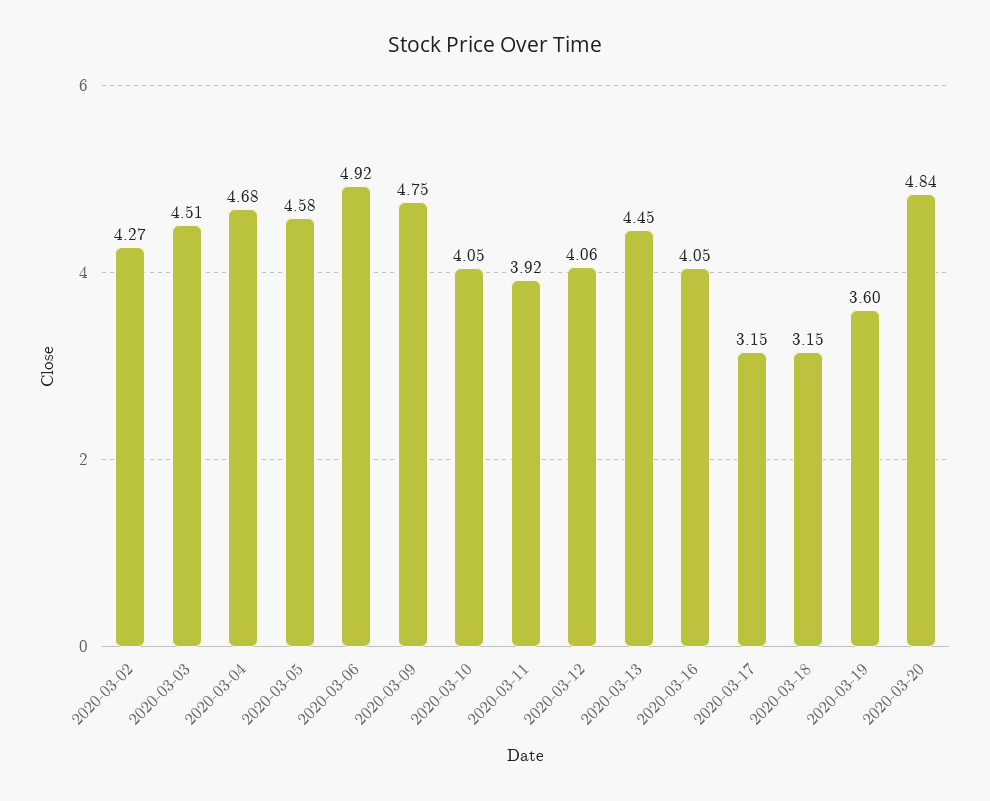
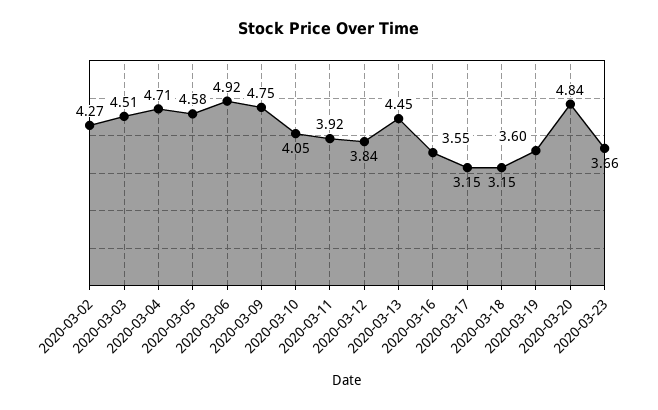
2020-03-04: 4.68 -> 4.71
2020-03-12: 4.06 -> 3.84
2020-03-16: 4.05 -> 3.55
2020-03-23: none -> 3.66

